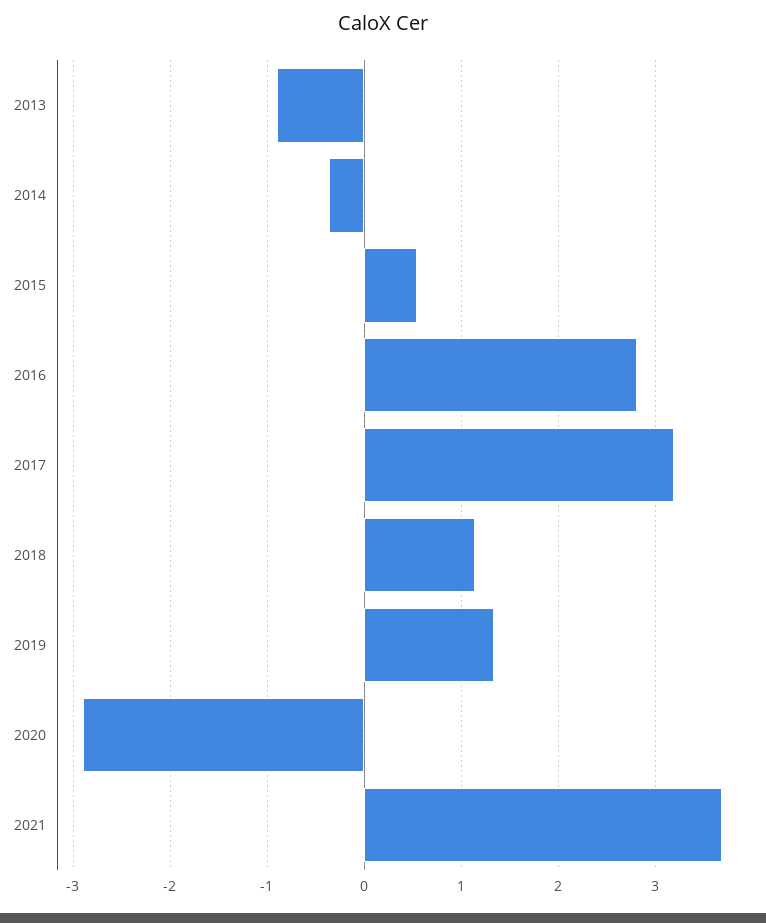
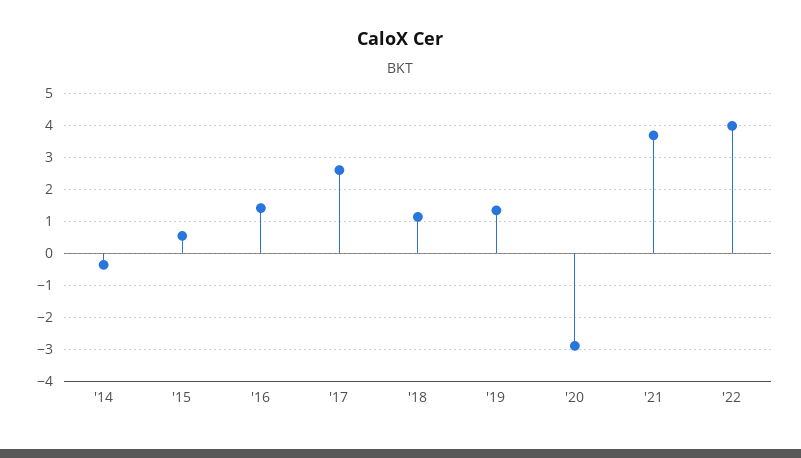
2013: -0.9 -> none
2016: 2.8 -> 1.4
2017: 3.2 -> 2.6
'22: none -> 4

